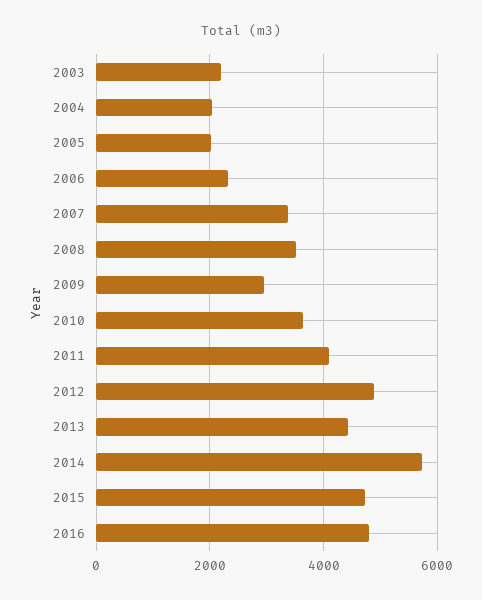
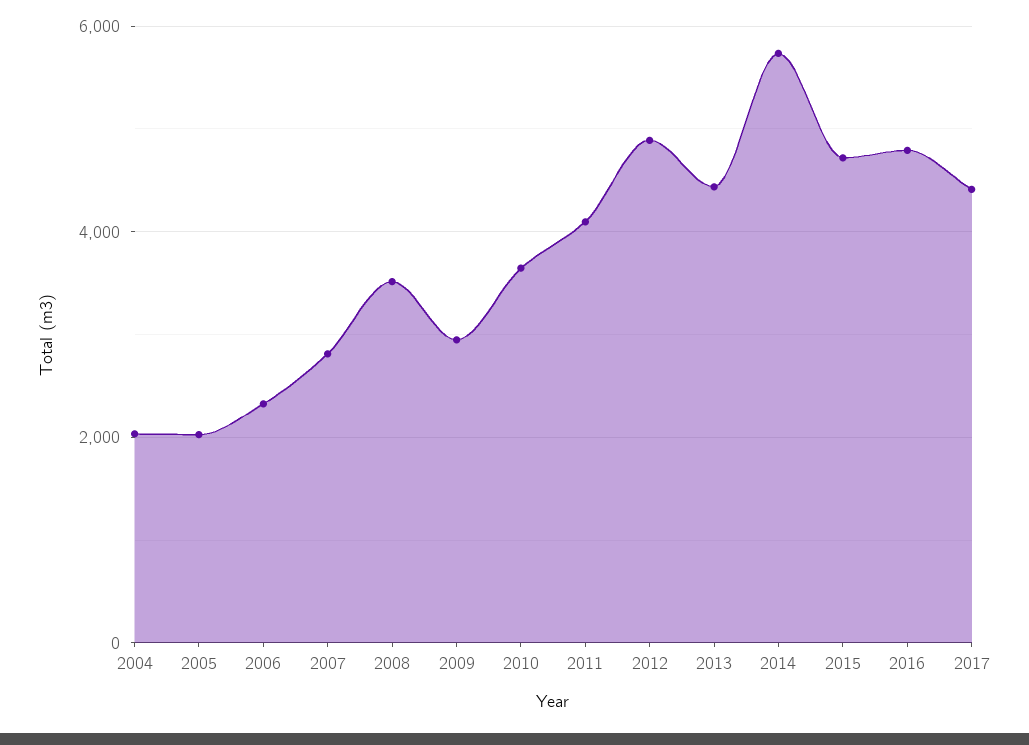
2003: 2200 -> none
2007: 3400 -> 2800
2017: none -> 4400

